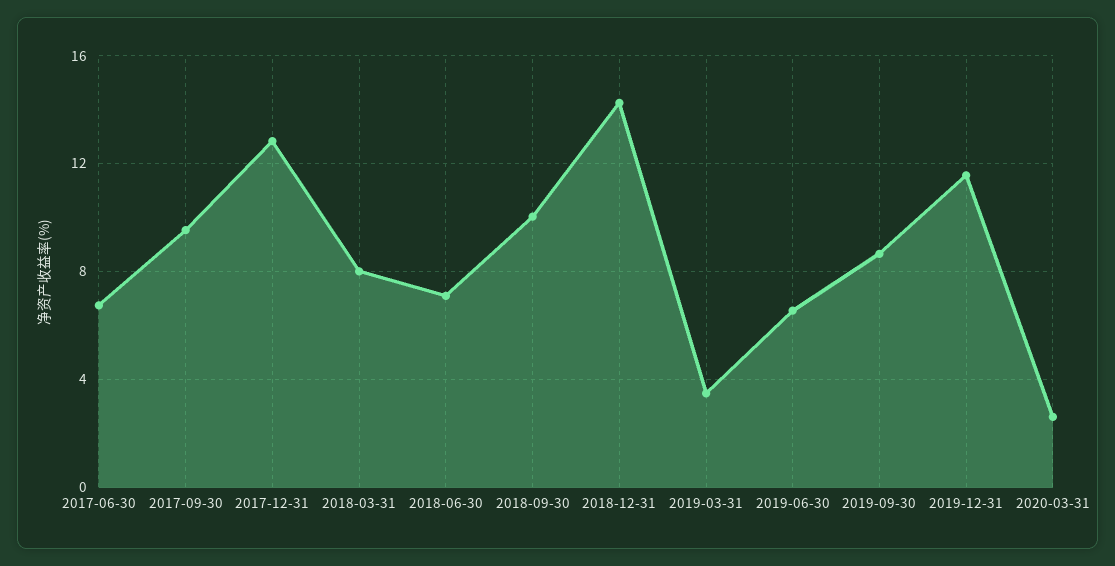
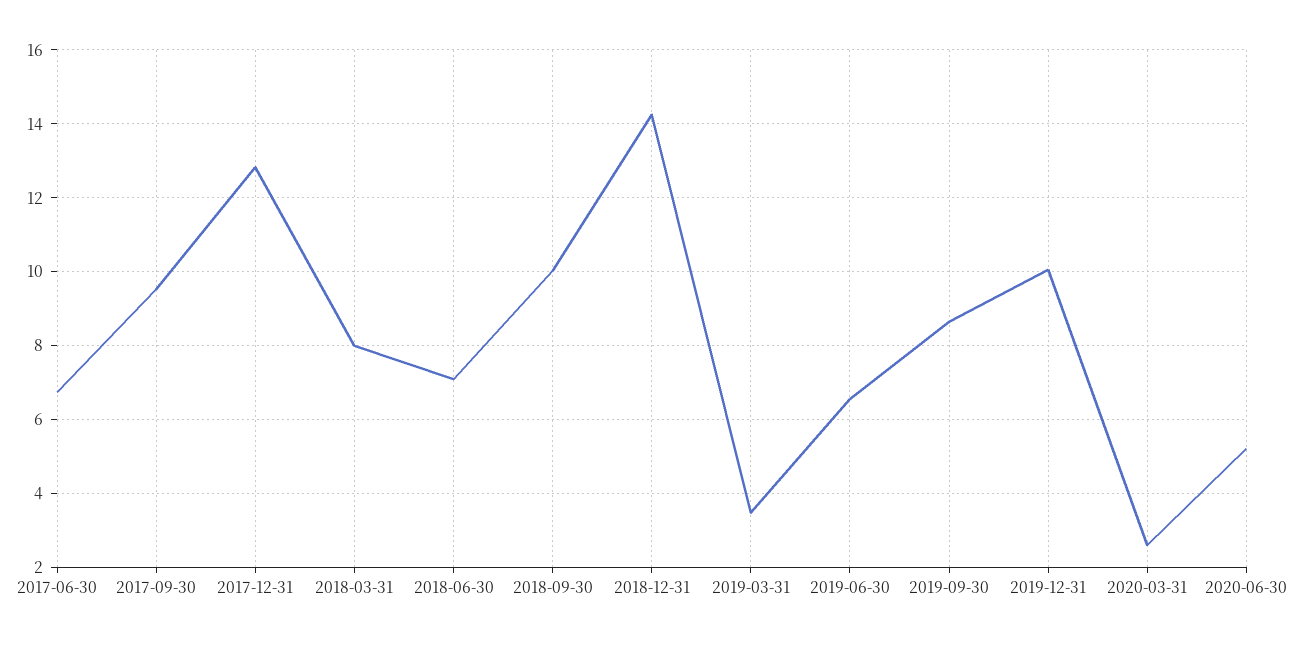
2019-12-31: 11.5 -> 10
2020-06-30: none -> 5.2

